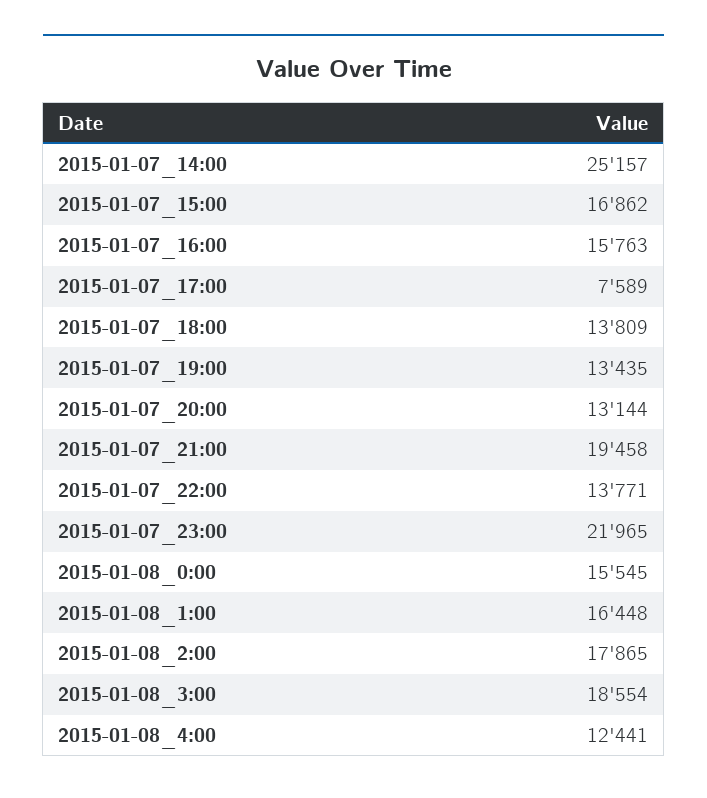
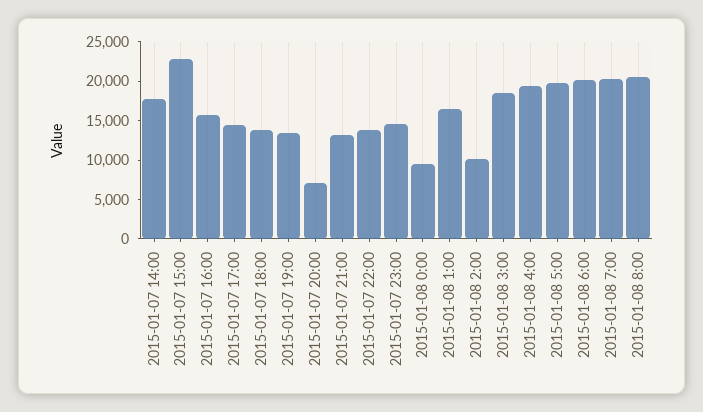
2015-01-07_14:00: 25157 -> 17500
2015-01-07_15:00: 16862 -> 22500
2015-01-07_17:00: 7589 -> 15000
2015-01-07_20:00: 13144 -> 7500
2015-01-07_21:00: 19458 -> 12500
2015-01-07_23:00: 21965 -> 15000
2015-01-08_0:00: 15545 -> 10000
2015-01-08_2:00: 17865 -> 10000
2015-01-08_4:00: 12441 -> 20000
2015-01-08 5:00: none -> 20000
2015-01-08 6:00: none -> 20000
2015-01-08 7:00: none -> 20000
2015-01-08 8:00: none -> 20000

